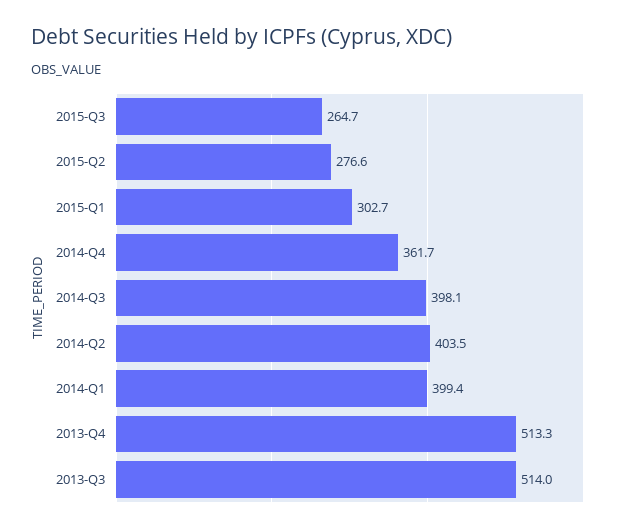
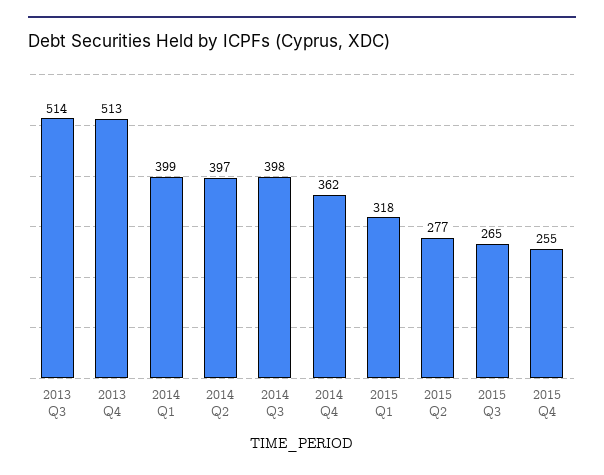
2015-Q1: 302.7 -> 318
2014-Q2: 403.5 -> 397
2015 Q4: none -> 255

